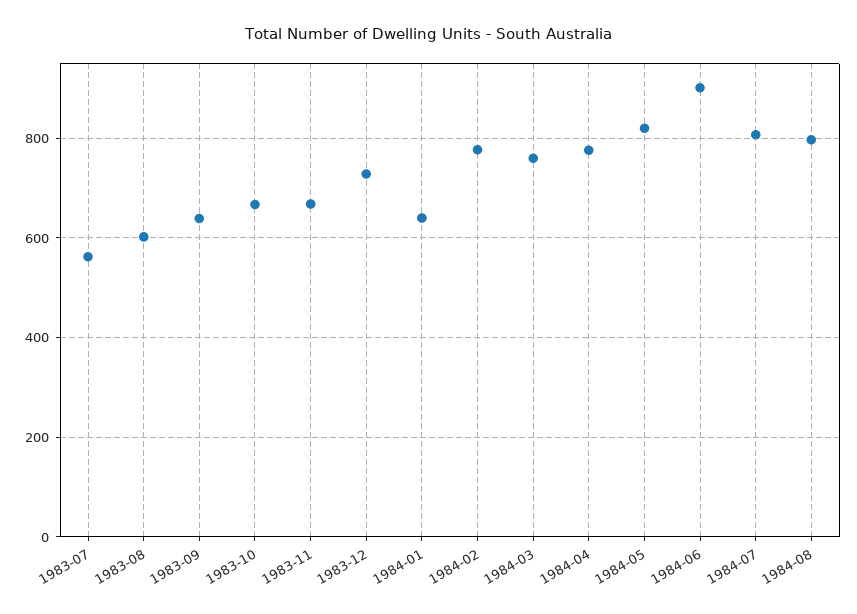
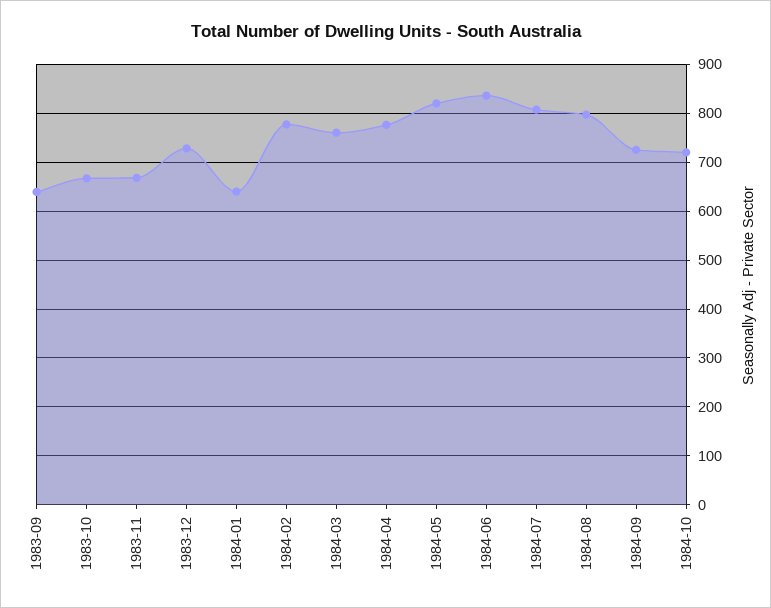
1983-07: 560 -> none
1983-08: 600 -> none
1984-06: 900 -> 840
1984-09: none -> 720
1984-10: none -> 720

